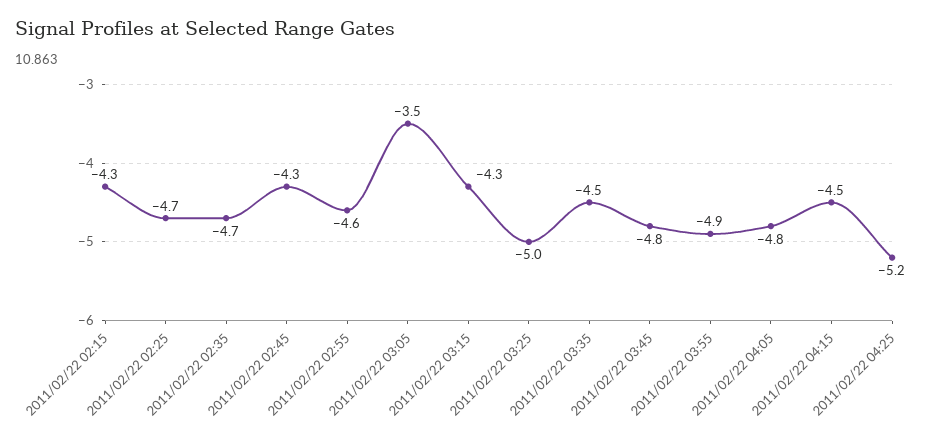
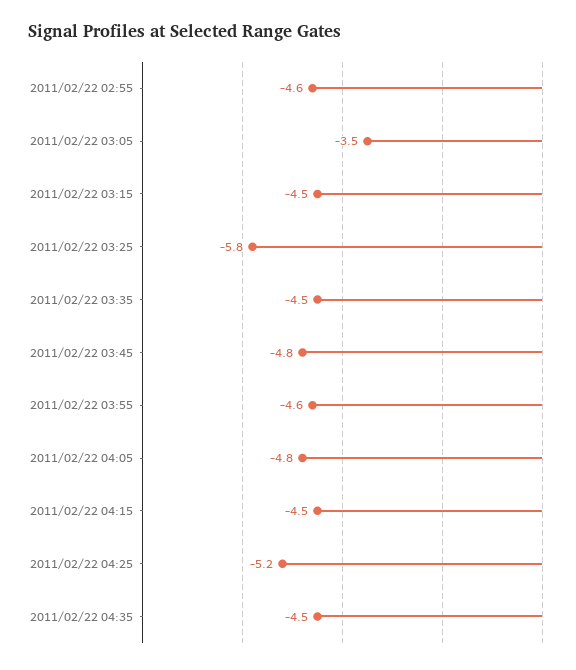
2011/02/22 02:15: -4.3 -> none
2011/02/22 02:25: -4.7 -> none
2011/02/22 02:35: -4.7 -> none
2011/02/22 02:45: -4.3 -> none
2011/02/22 03:15: -4.3 -> -4.5
2011/02/22 03:25: -5 -> -5.8
2011/02/22 03:55: -4.9 -> -4.6
2011/02/22 04:35: none -> -4.5

